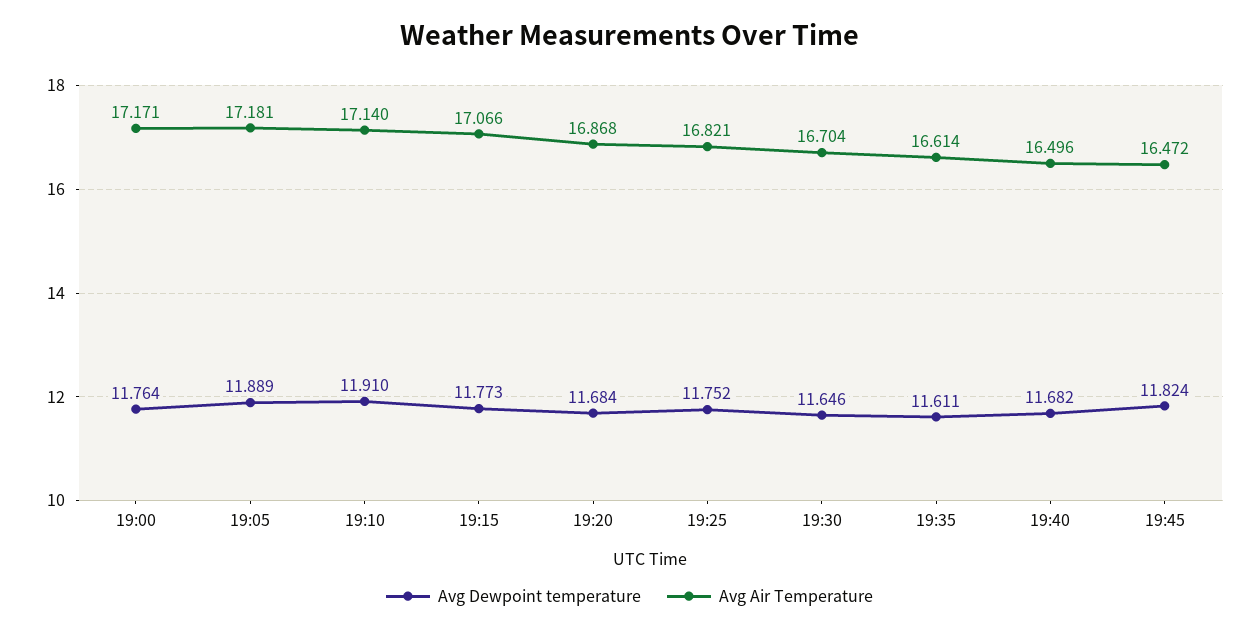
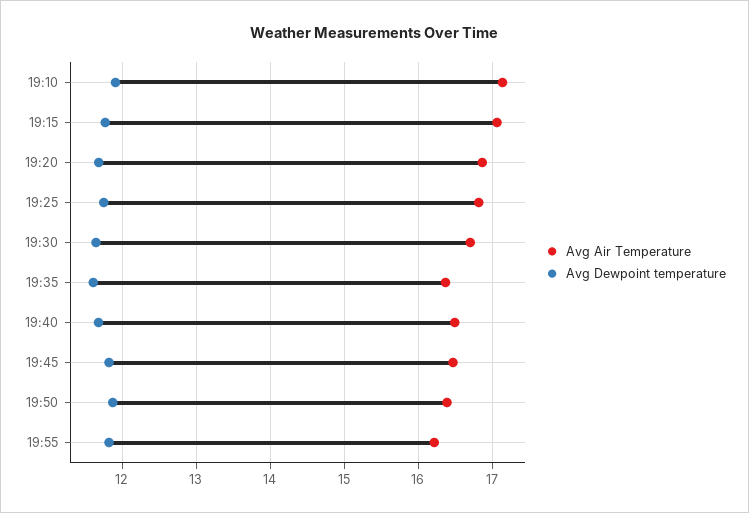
Avg Dewpoint temperature, 19:00: 11.764 -> none
Avg Air Temperature, 19:00: 17.171 -> none
Avg Dewpoint temperature, 19:05: 11.889 -> none
Avg Air Temperature, 19:05: 17.181 -> none
Avg Air Temperature, 19:35: 16.614 -> 16.4
Avg Air Temperature, 19:50: none -> 16.4
Avg Dewpoint temperature, 19:50: none -> 11.9
Avg Air Temperature, 19:55: none -> 16.2
Avg Dewpoint temperature, 19:55: none -> 11.8

